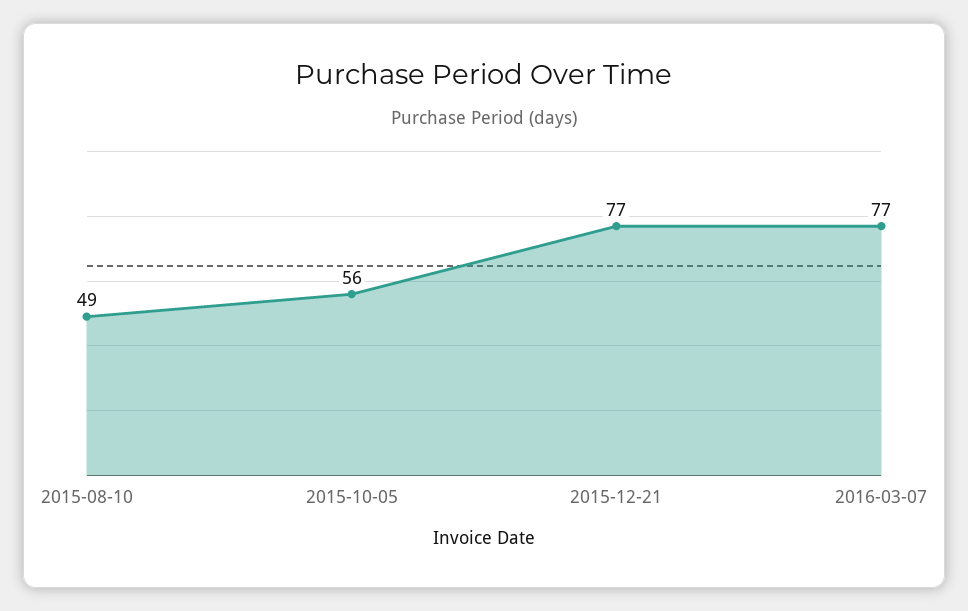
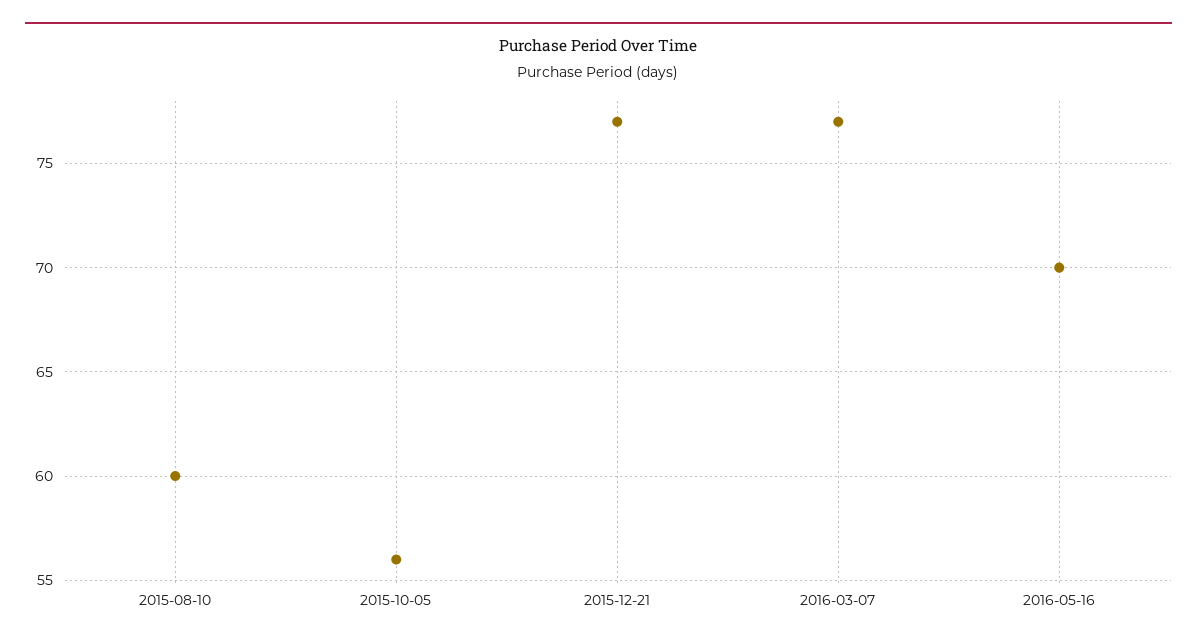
2015-08-10: 49 -> 60
2016-05-16: none -> 70

